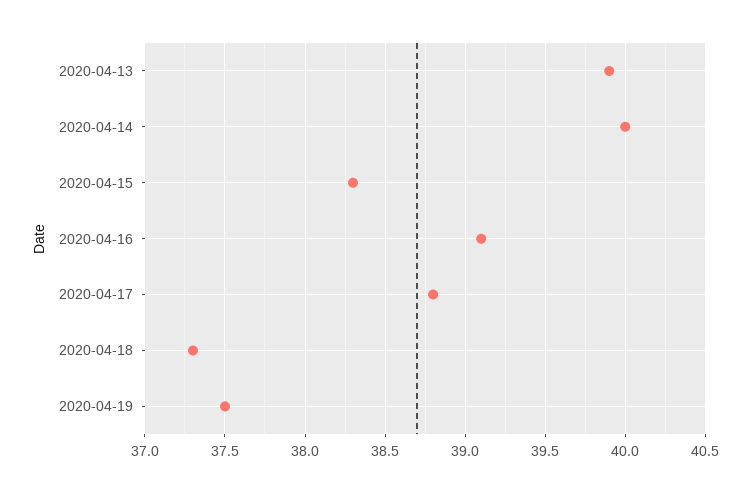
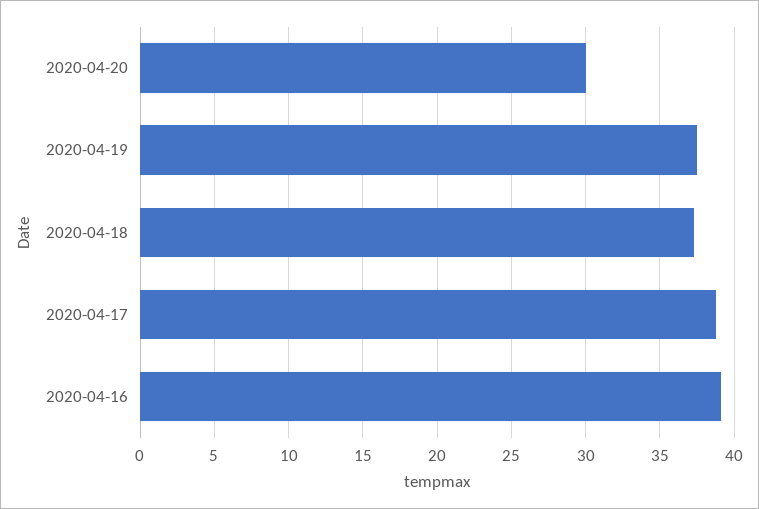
2020-04-13: 39.9 -> none
2020-04-14: 40 -> none
2020-04-15: 38.3 -> none
2020-04-20: none -> 30

